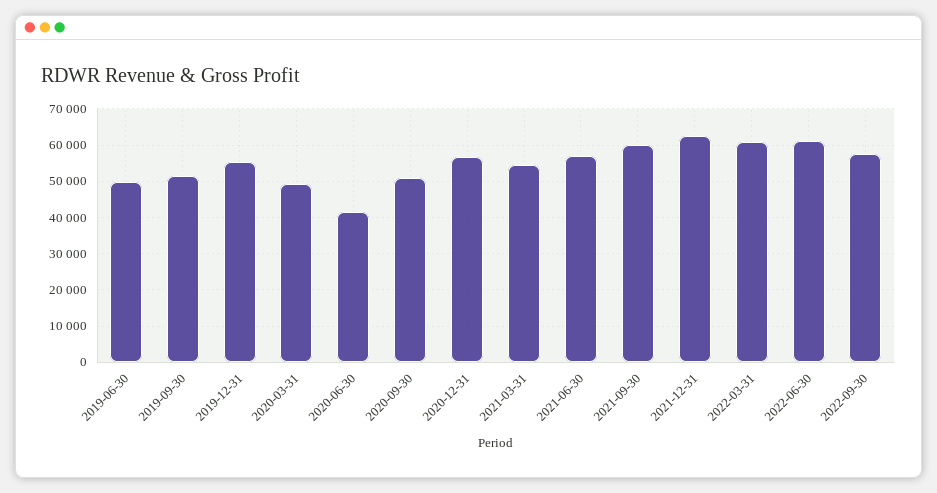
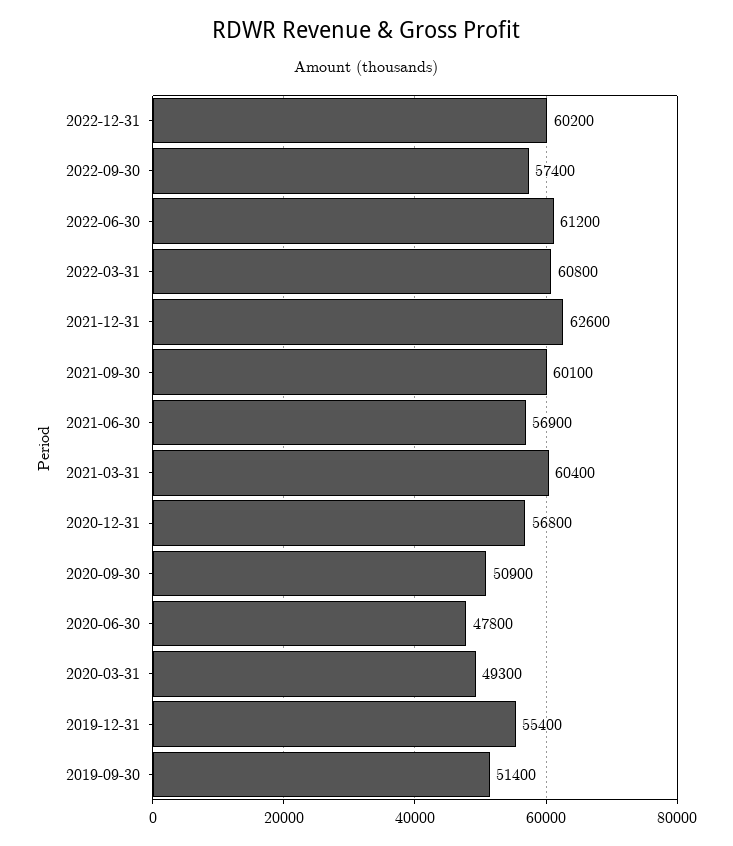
2019-06-30: 50000 -> none
2020-06-30: 42000 -> 47800
2021-03-31: 54000 -> 60400
2022-12-31: none -> 60200

